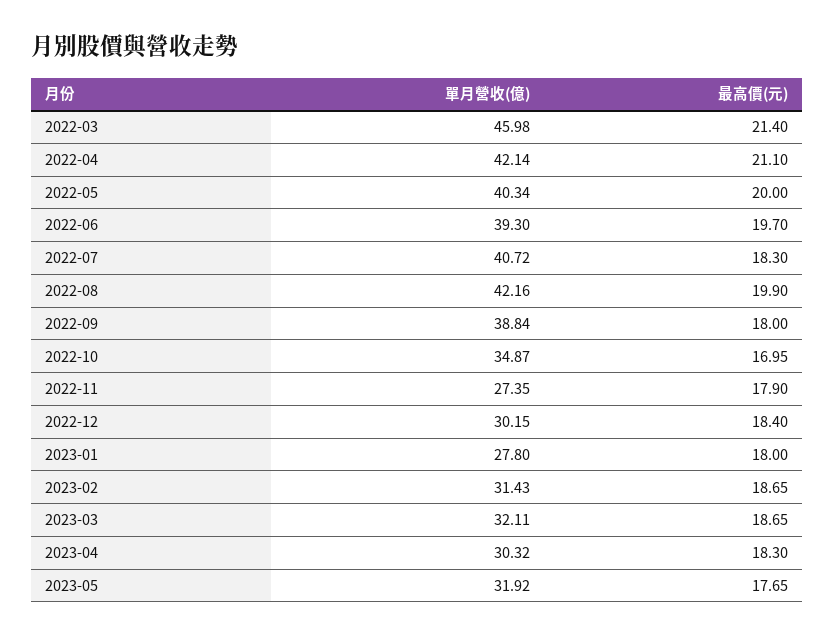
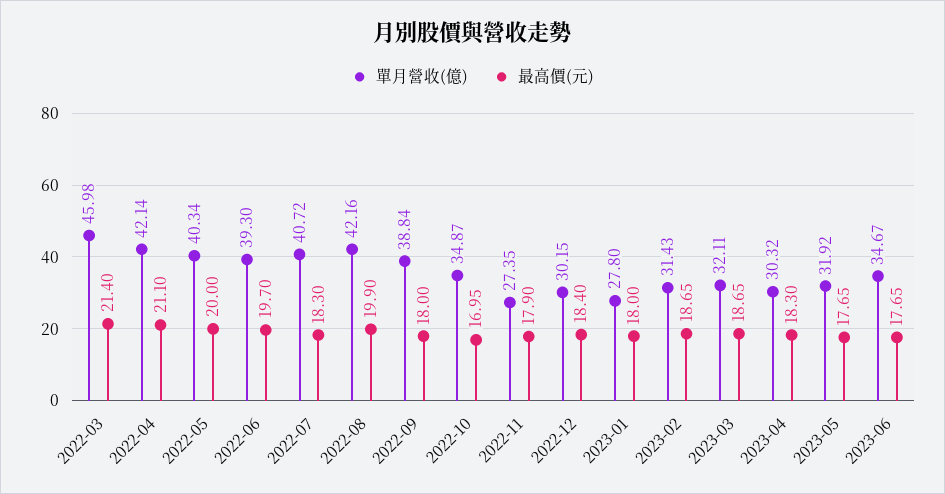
單月營收(億), 2023-06: none -> 34.67
最高價(元), 2023-06: none -> 17.65

